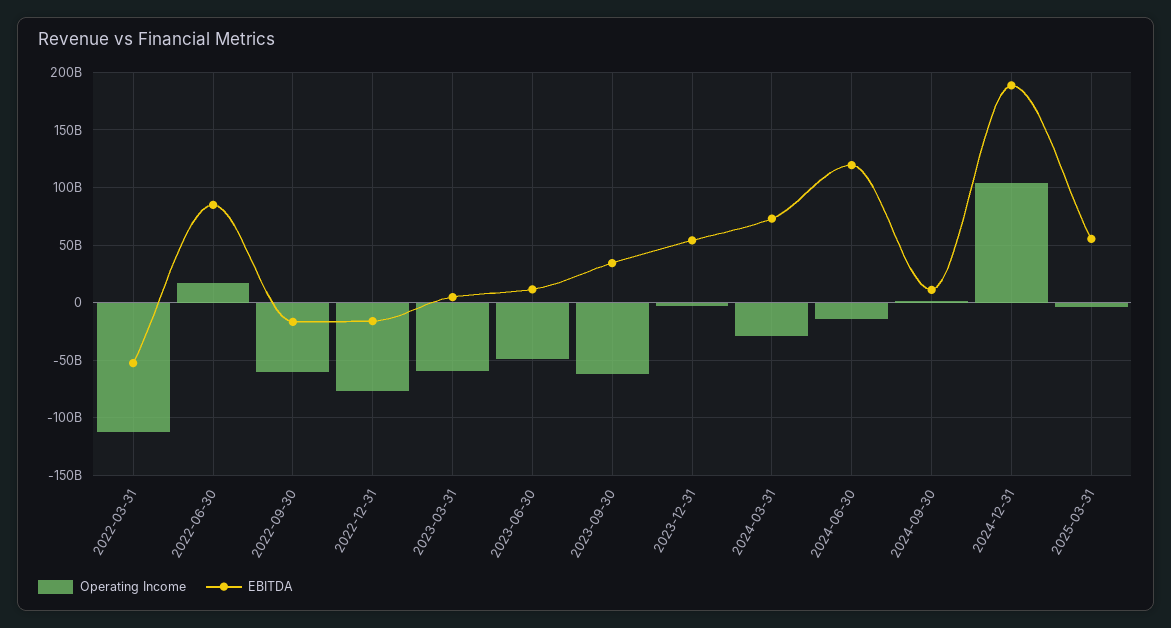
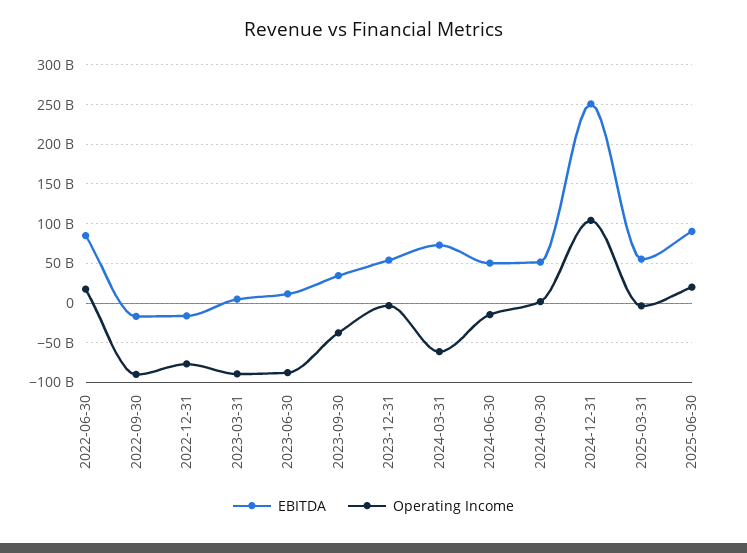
Operating Income, 2022-03-31: -110000000000 -> none
EBITDA, 2022-03-31: -50000000000 -> none
Operating Income, 2022-09-30: -60000000000 -> -90000000000
Operating Income, 2023-03-31: -60000000000 -> -90000000000
Operating Income, 2023-06-30: -50000000000 -> -90000000000
Operating Income, 2023-09-30: -60000000000 -> -40000000000
Operating Income, 2024-03-31: -30000000000 -> -60000000000
EBITDA, 2024-06-30: 120000000000 -> 50000000000
EBITDA, 2024-09-30: 10000000000 -> 50000000000
EBITDA, 2024-12-31: 190000000000 -> 250000000000
EBITDA, 2025-06-30: none -> 90000000000
Operating Income, 2025-06-30: none -> 20000000000

